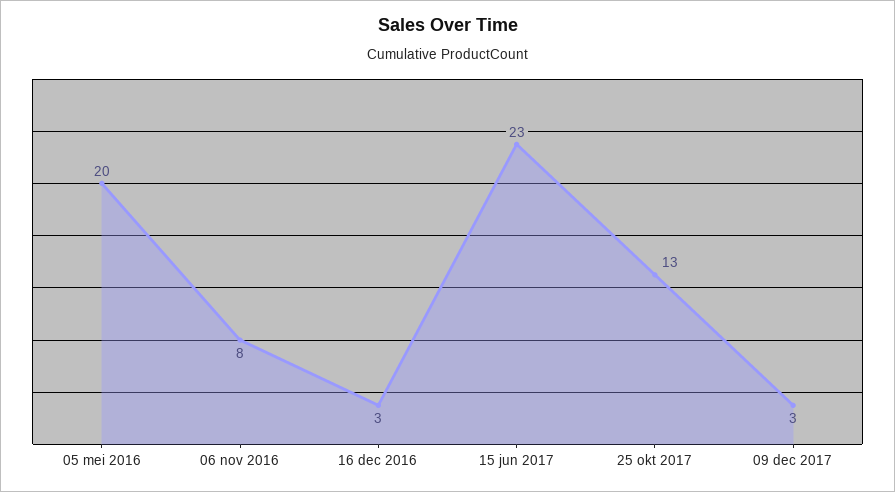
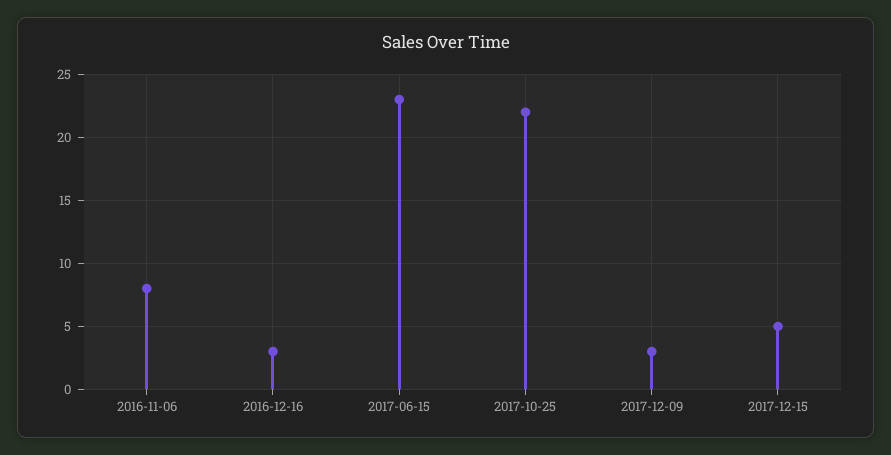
05 mei 2016: 20 -> none
25 okt 2017: 13 -> 22
2017-12-15: none -> 5

